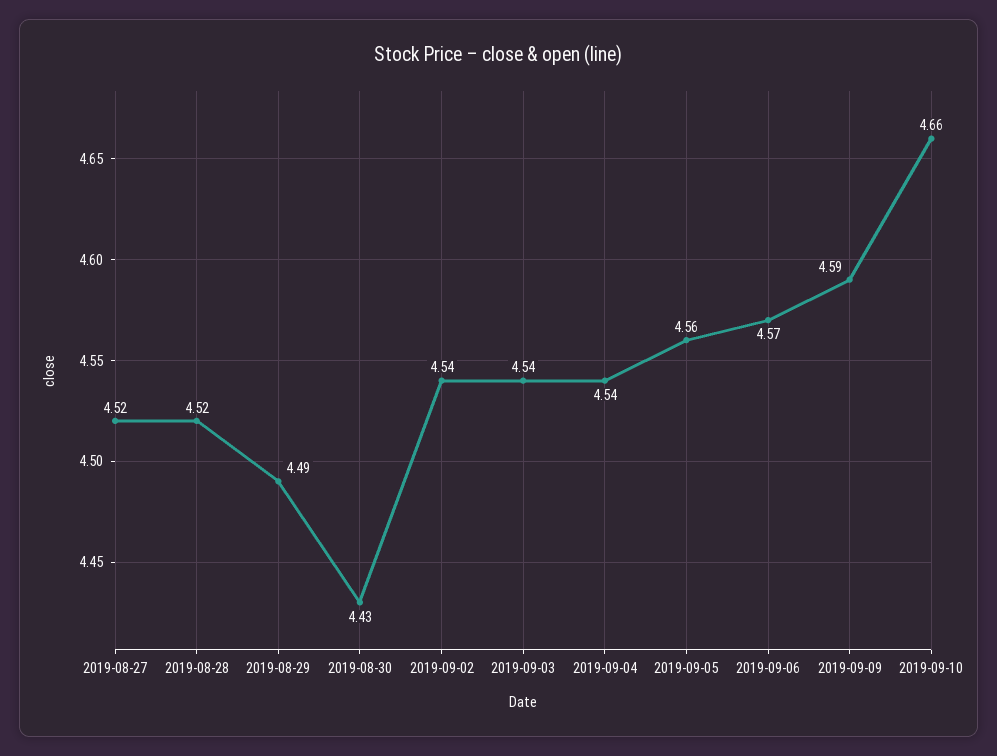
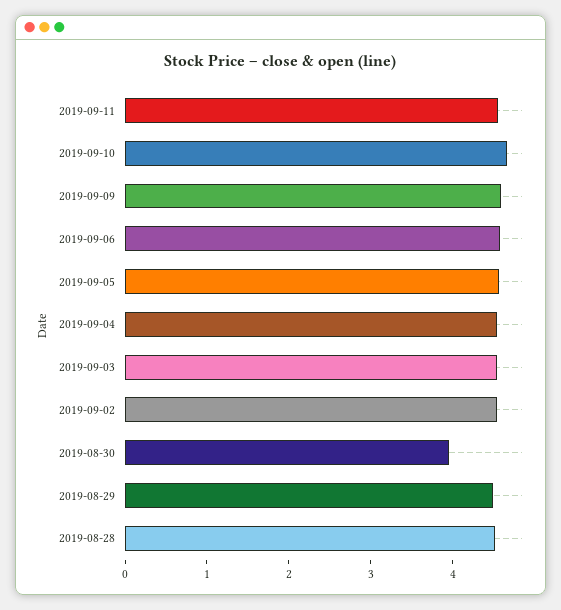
2019-08-27: 4.52 -> none
2019-08-30: 4.43 -> 4
2019-09-11: none -> 4.6

